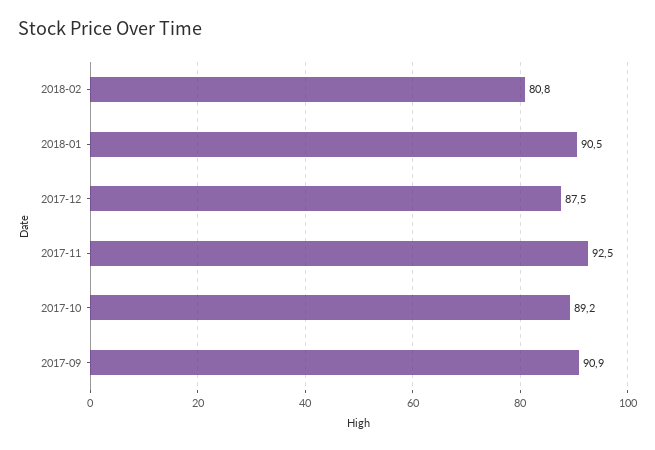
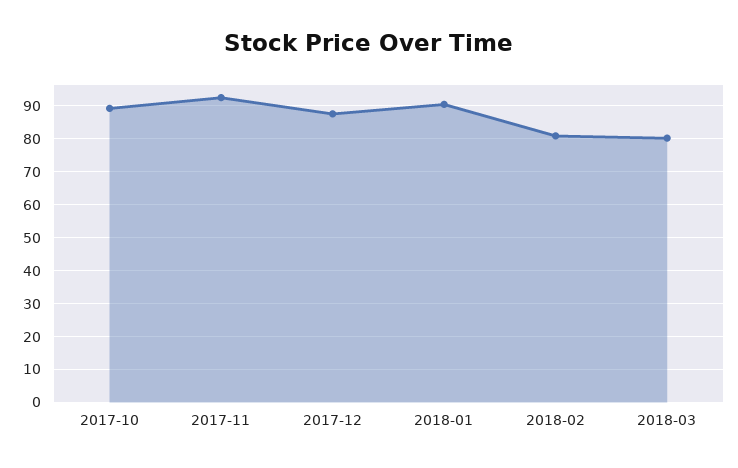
2017-09: 90.9 -> none
2018-03: none -> 80

